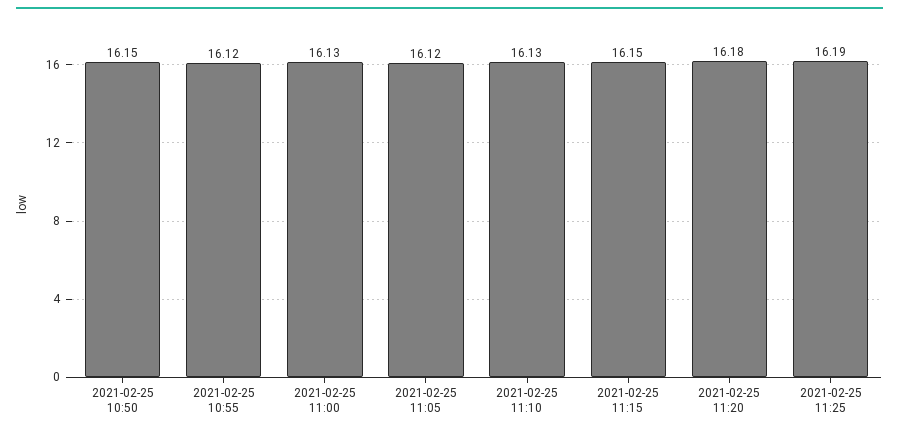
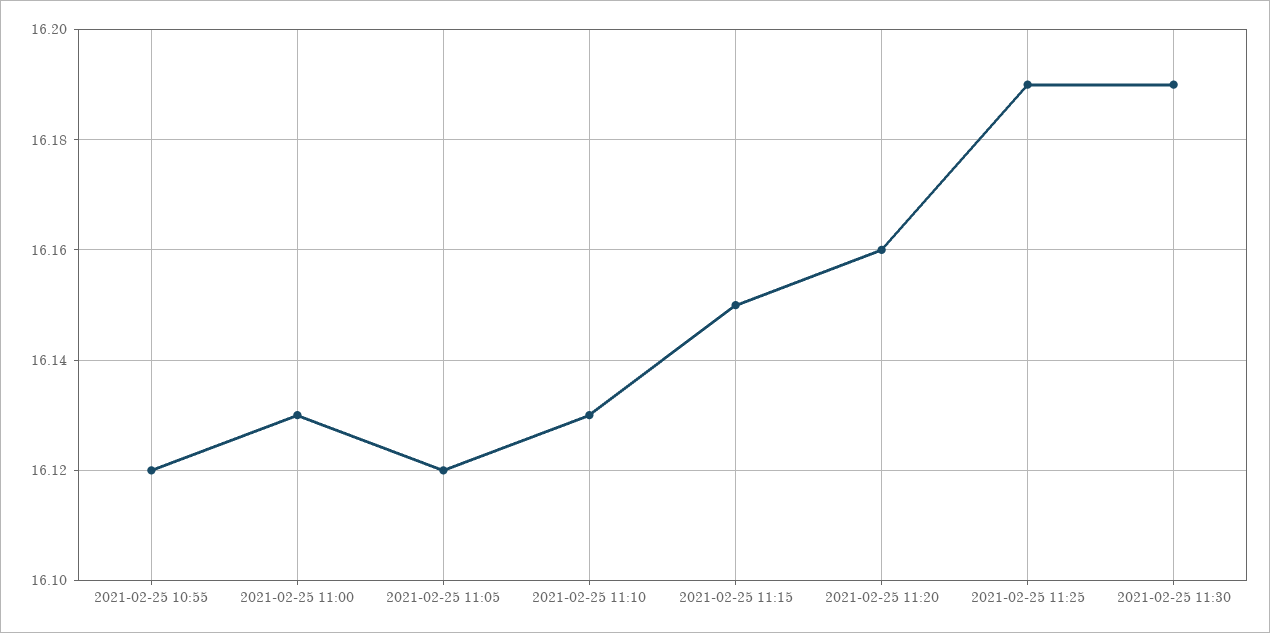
2021-02-25 10:50: 16.15 -> none
2021-02-25 11:20: 16.18 -> 16.16
2021-02-25 11:30: none -> 16.19

